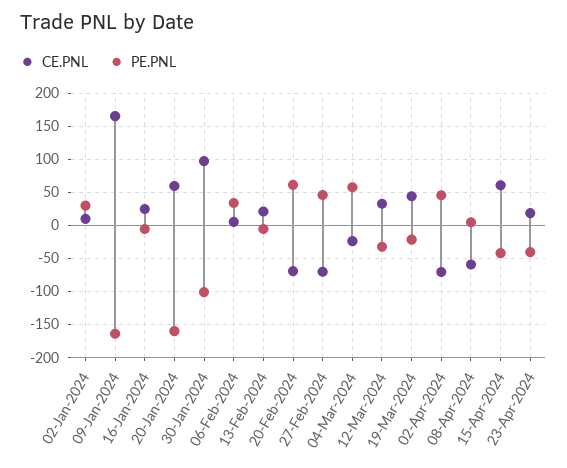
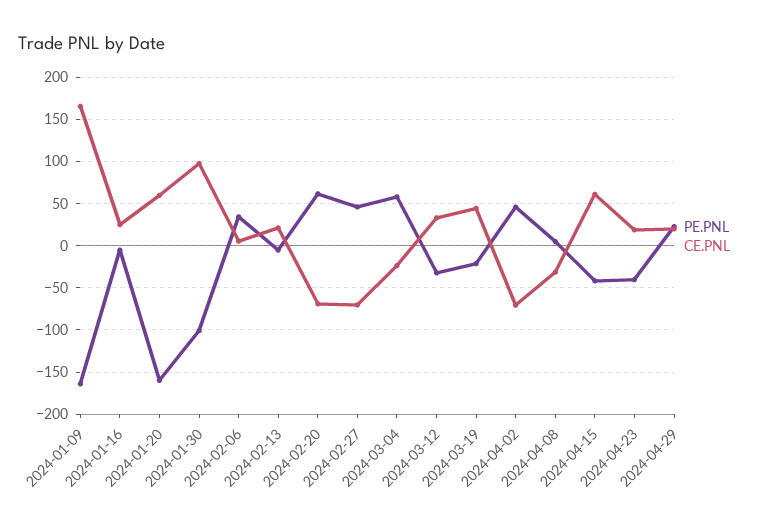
CE.PNL, 02-Jan-2024: 10 -> none
PE.PNL, 02-Jan-2024: 30 -> none
CE.PNL, 08-Apr-2024: -60 -> -30
PE.PNL, 2024-04-29: none -> 20
CE.PNL, 2024-04-29: none -> 20

